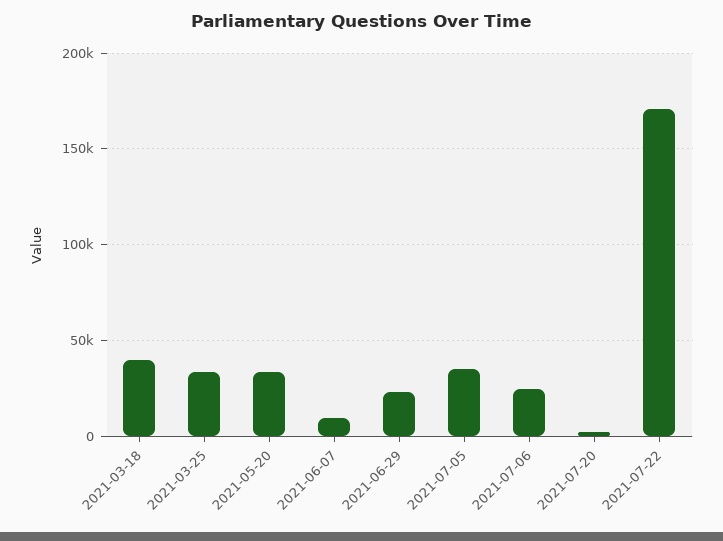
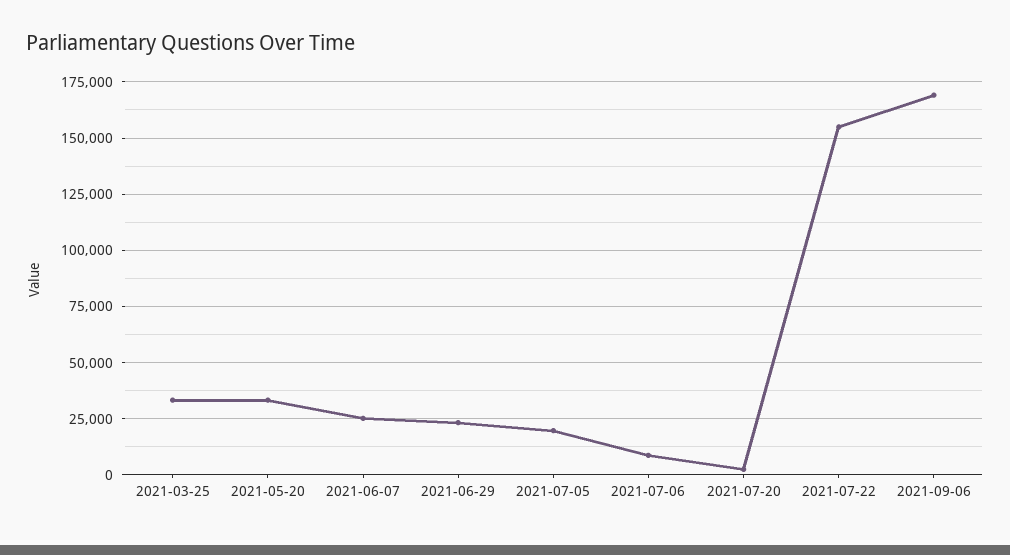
2021-03-18: 40000 -> none
2021-06-07: 10000 -> 25000
2021-07-05: 35000 -> 20000
2021-07-06: 25000 -> 10000
2021-07-22: 170000 -> 155000
2021-09-06: none -> 170000

